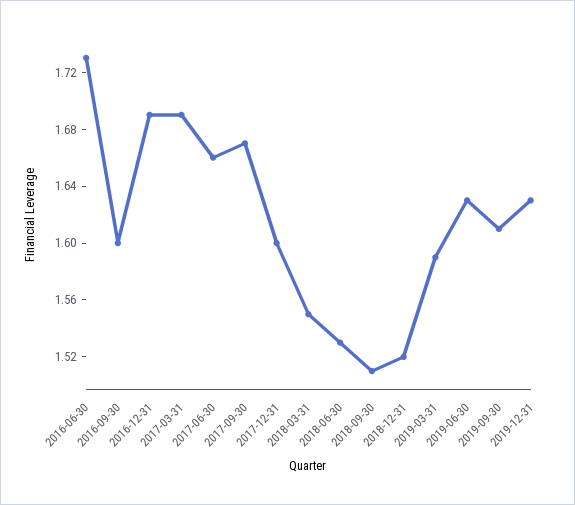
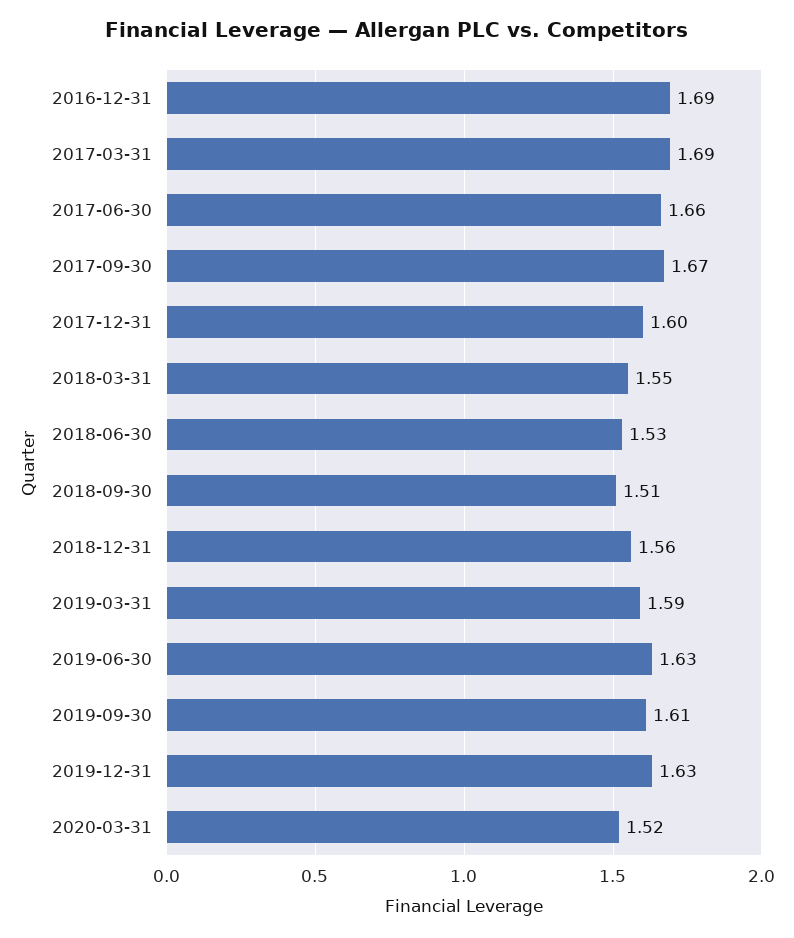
2016-06-30: 1.73 -> none
2016-09-30: 1.6 -> none
2018-12-31: 1.52 -> 1.56
2020-03-31: none -> 1.52

